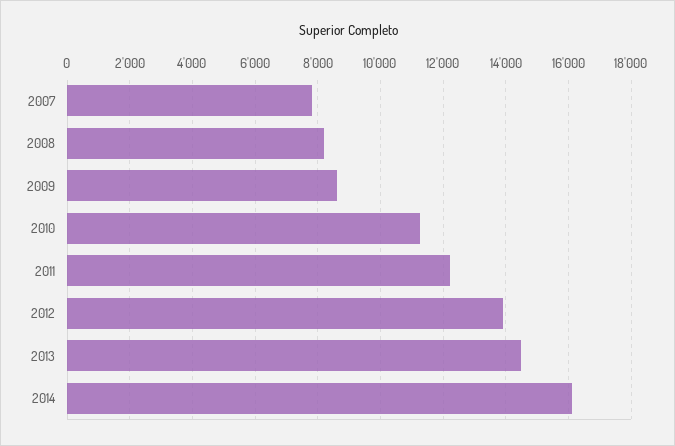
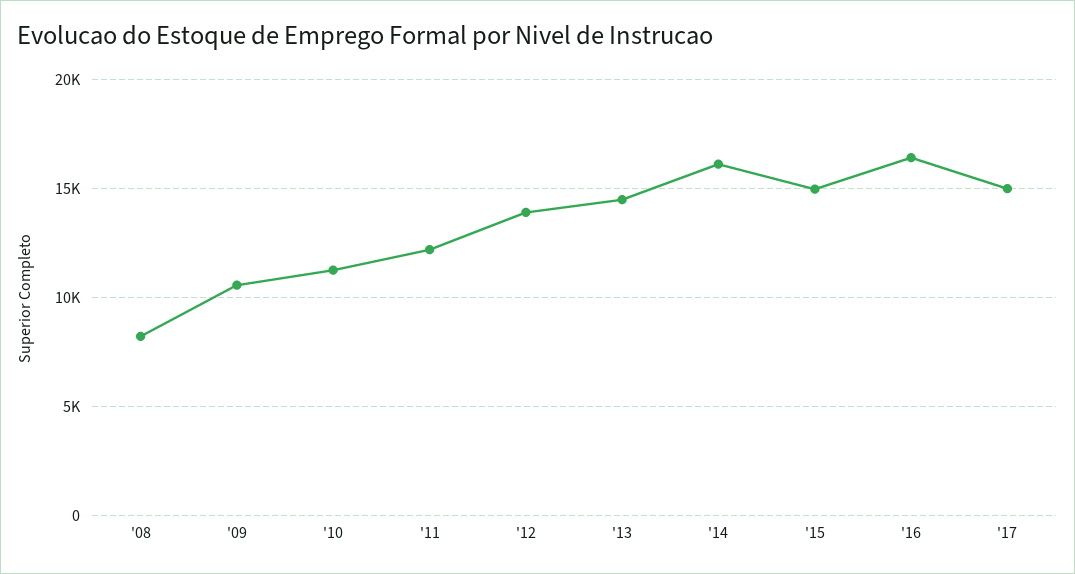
2007: 7800 -> none
2009: 8600 -> 10500
'15: none -> 15000
'16: none -> 16500
'17: none -> 15000

